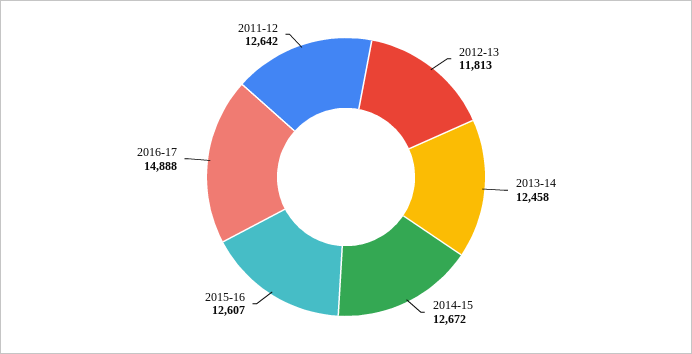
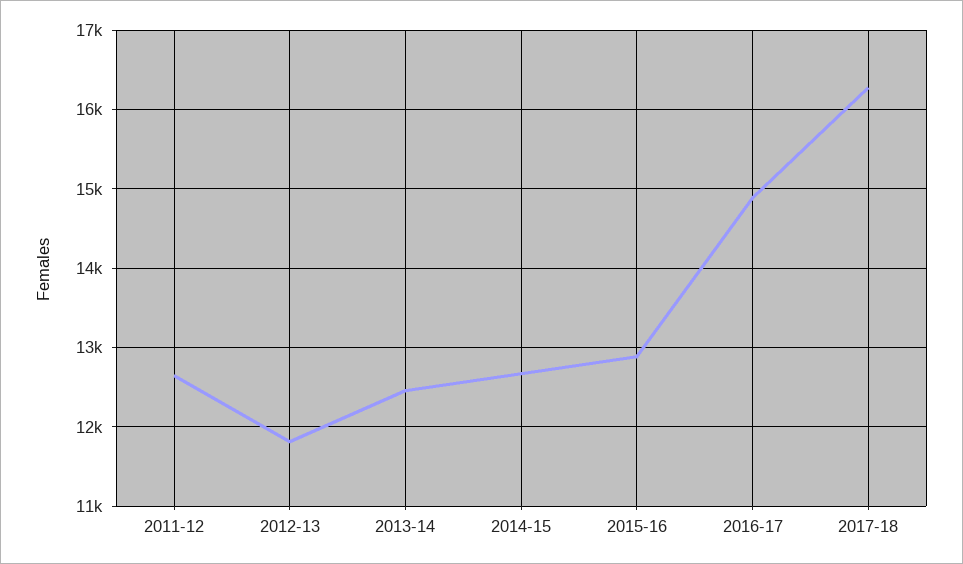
2015-16: 12607 -> 12900
2017-18: none -> 16300

